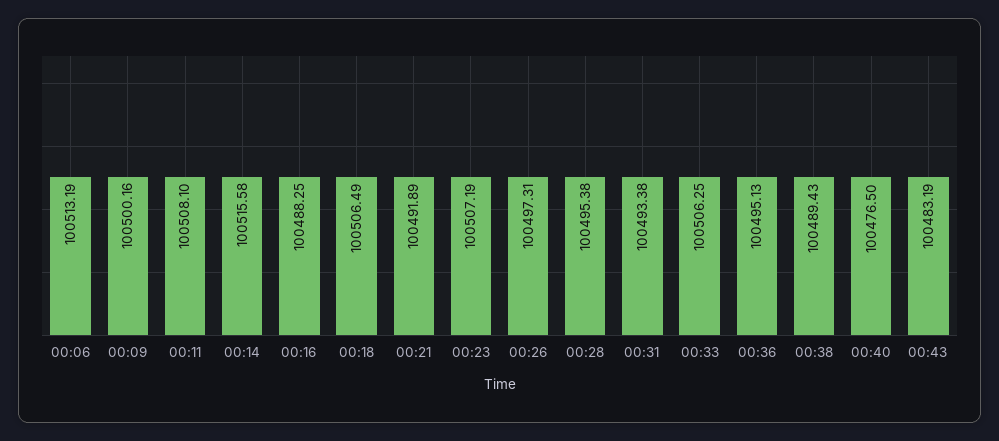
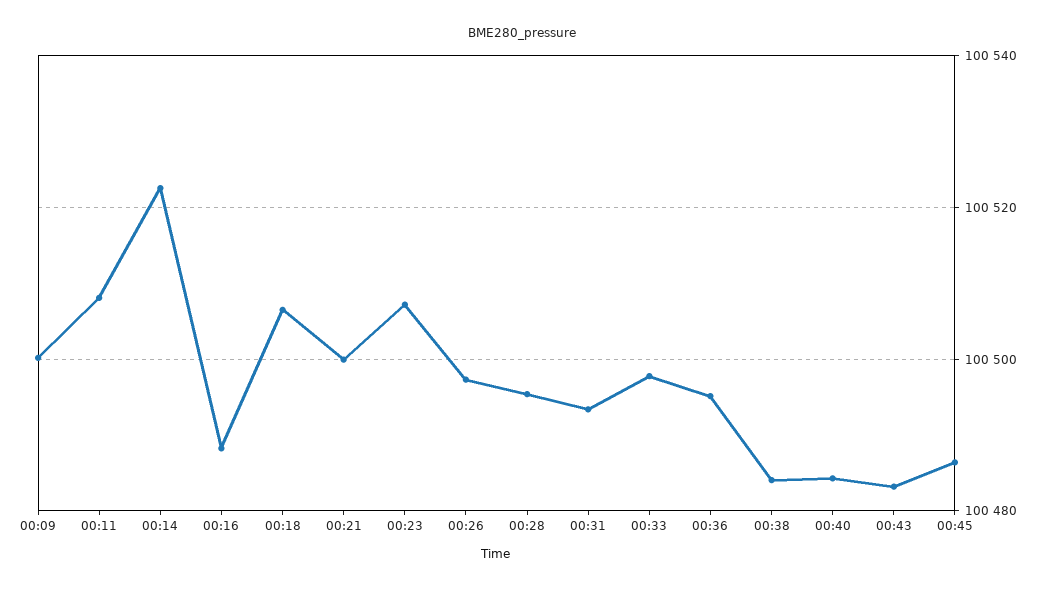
00:06: 100513.19 -> none
00:14: 100515.58 -> 100522
00:21: 100491.89 -> 100500
00:33: 100506.25 -> 100498
00:38: 100489.43 -> 100484
00:40: 100476.5 -> 100484
00:45: none -> 100486

